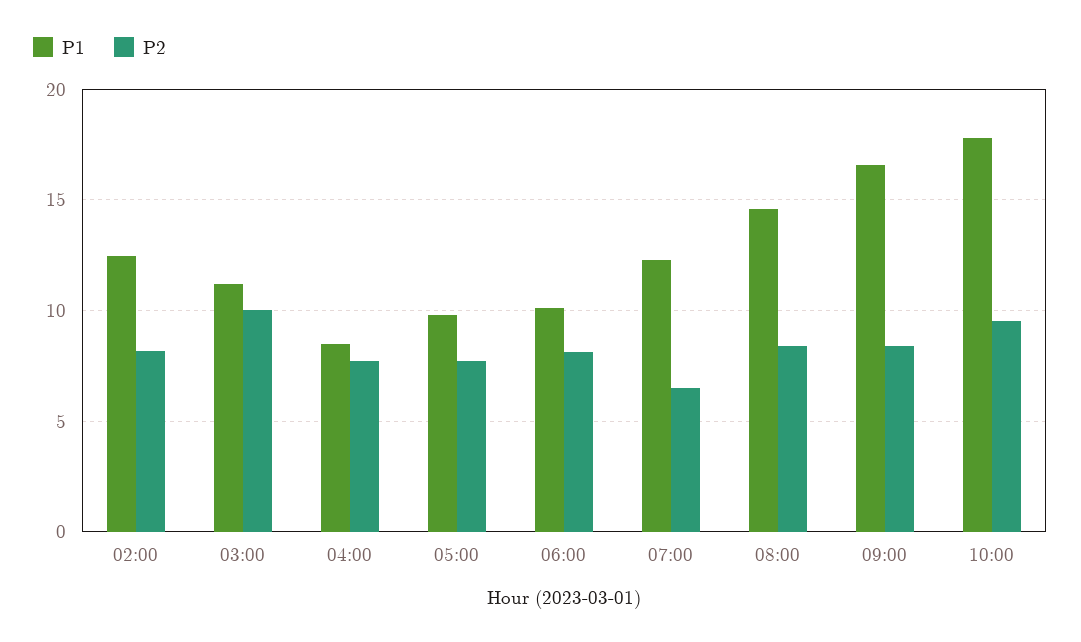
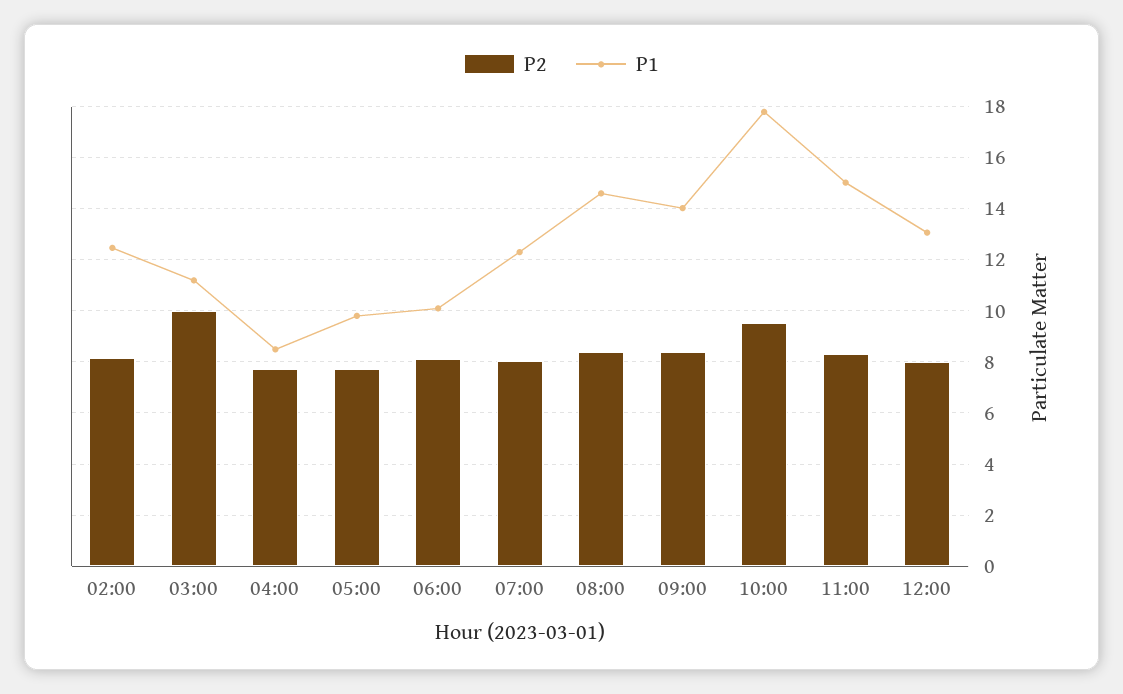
P2, 07:00: 6.5 -> 8
P1, 09:00: 16.5 -> 14
P2, 11:00: none -> 8.25
P1, 11:00: none -> 15
P2, 12:00: none -> 8
P1, 12:00: none -> 13

